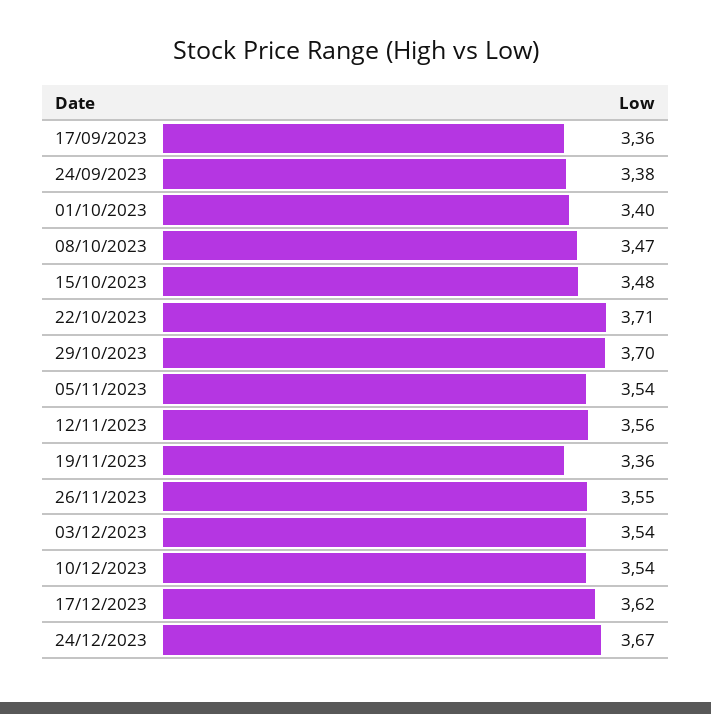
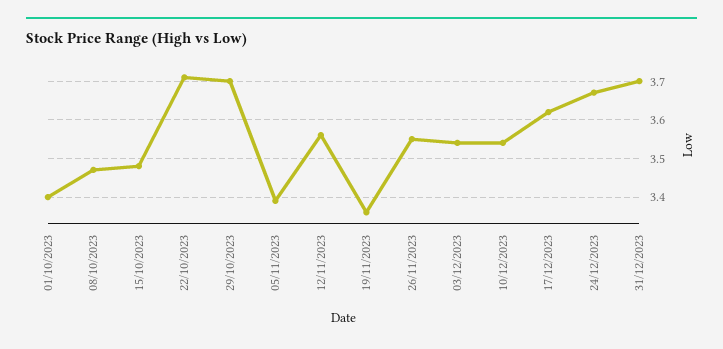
17/09/2023: 3.36 -> none
24/09/2023: 3.38 -> none
05/11/2023: 3.54 -> 3.4
31/12/2023: none -> 3.7

